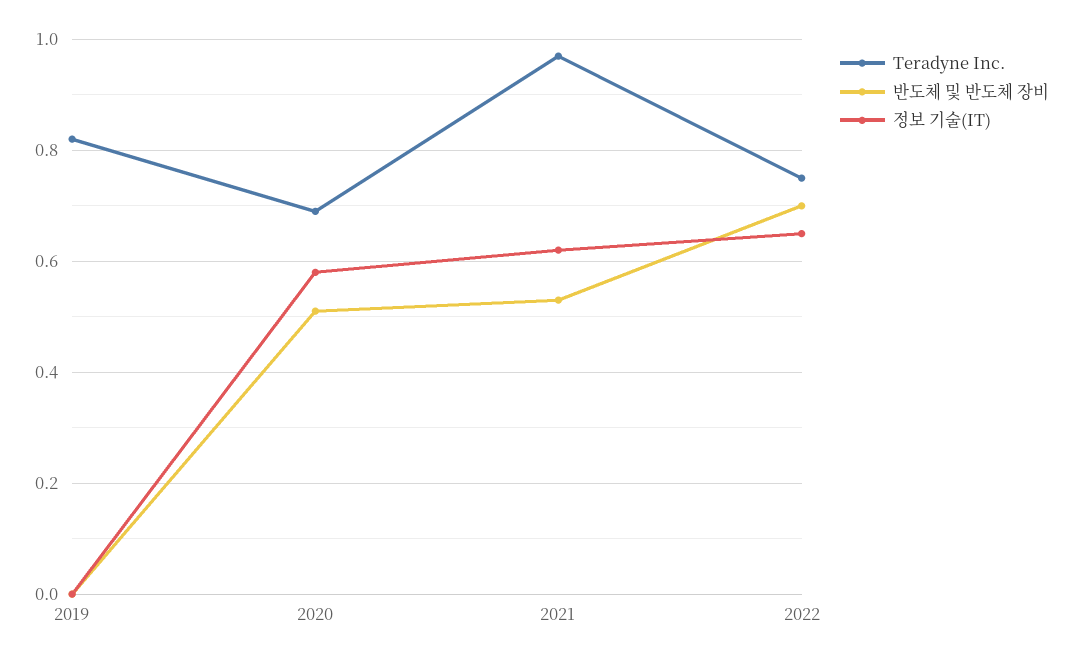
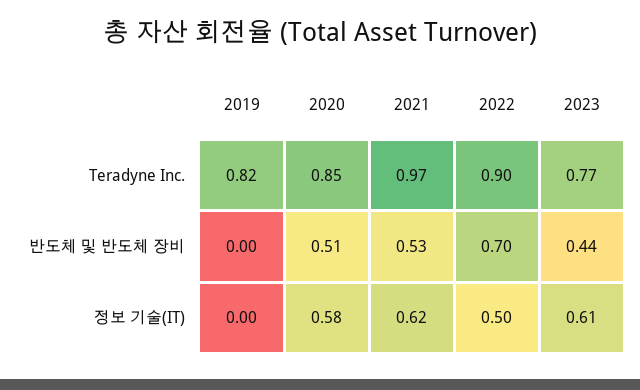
Teradyne Inc., 2020: 0.7 -> 0.85
Teradyne Inc., 2022: 0.75 -> 0.9
정보 기술(IT), 2022: 0.65 -> 0.5
Teradyne Inc., 2023: none -> 0.77
반도체 및 반도체 장비, 2023: none -> 0.44
정보 기술(IT), 2023: none -> 0.61

